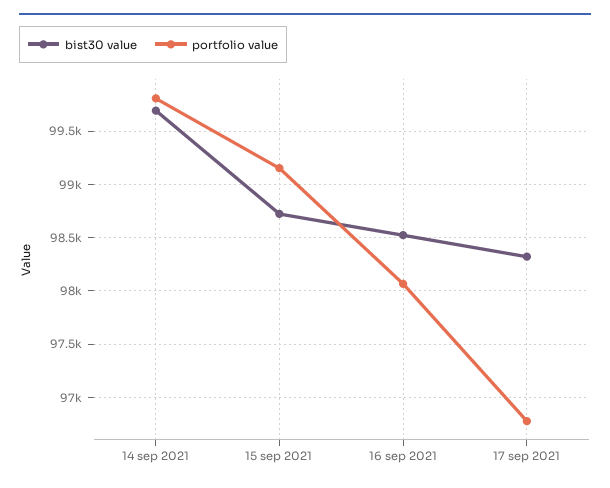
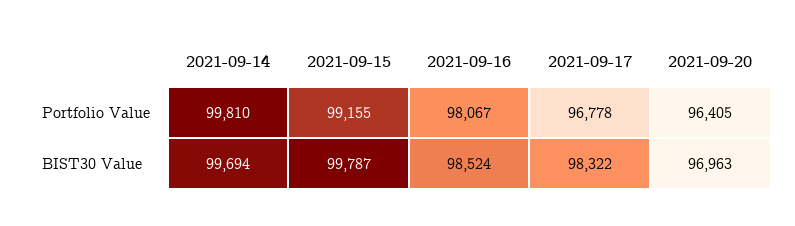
bist30 value, 15 sep 2021: 98700 -> 99787
portfolio value, 2021-09-20: none -> 96405
bist30 value, 2021-09-20: none -> 96963

